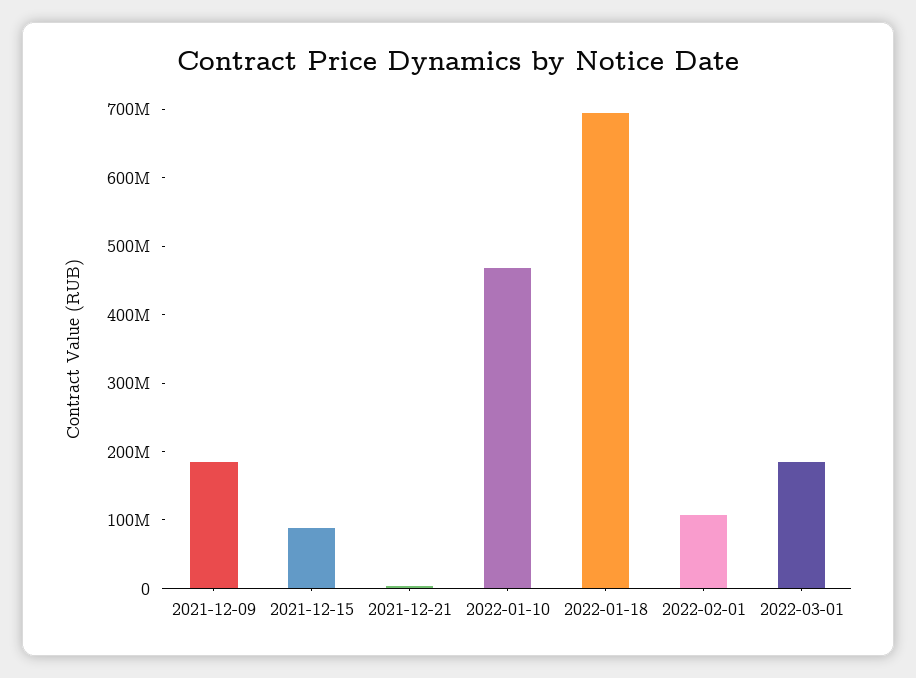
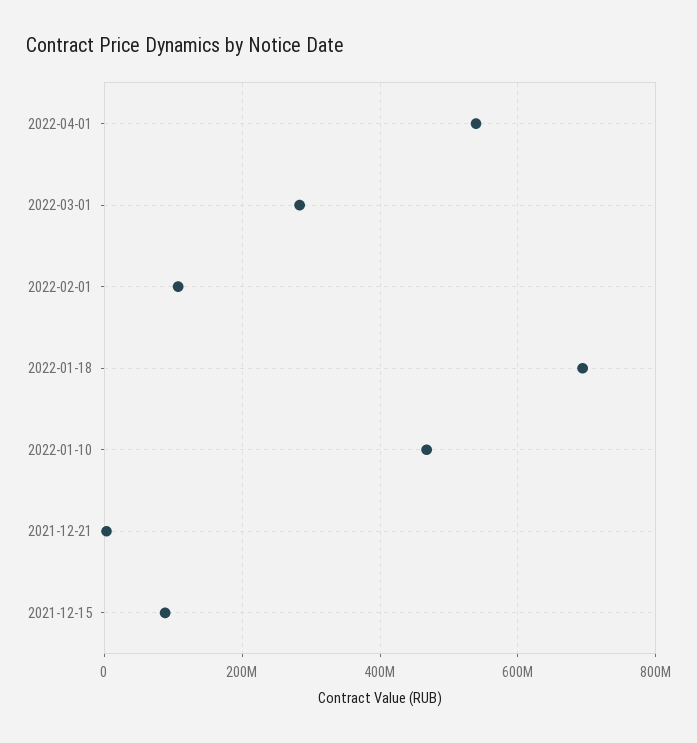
2021-12-09: 180000000 -> none
2022-03-01: 180000000 -> 280000000
2022-04-01: none -> 540000000

